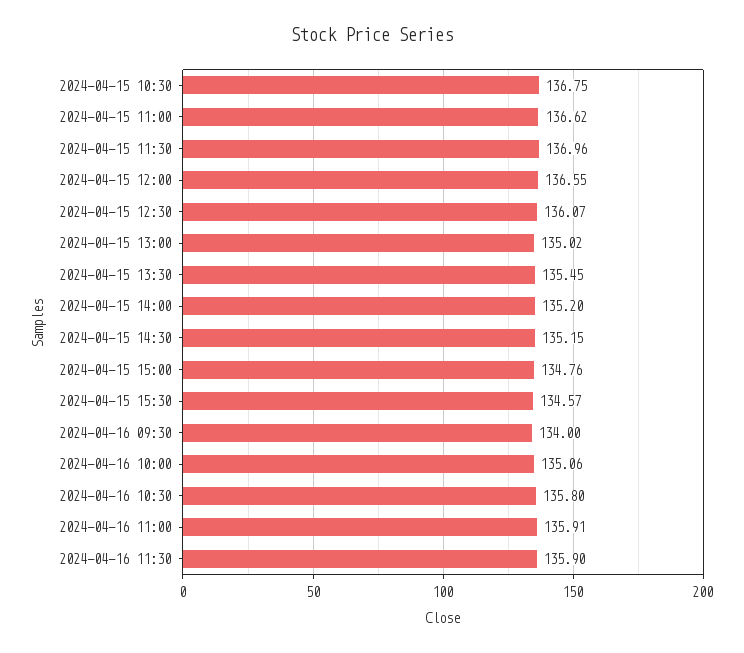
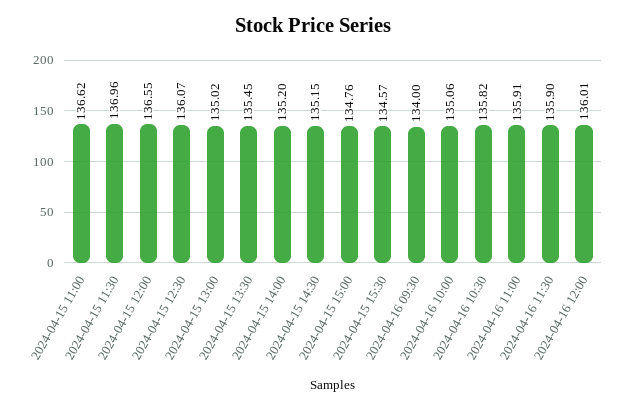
2024-04-15 10:30: 136.75 -> none
2024-04-16 10:30: 135.8 -> 135.82
2024-04-16 12:00: none -> 136.01

